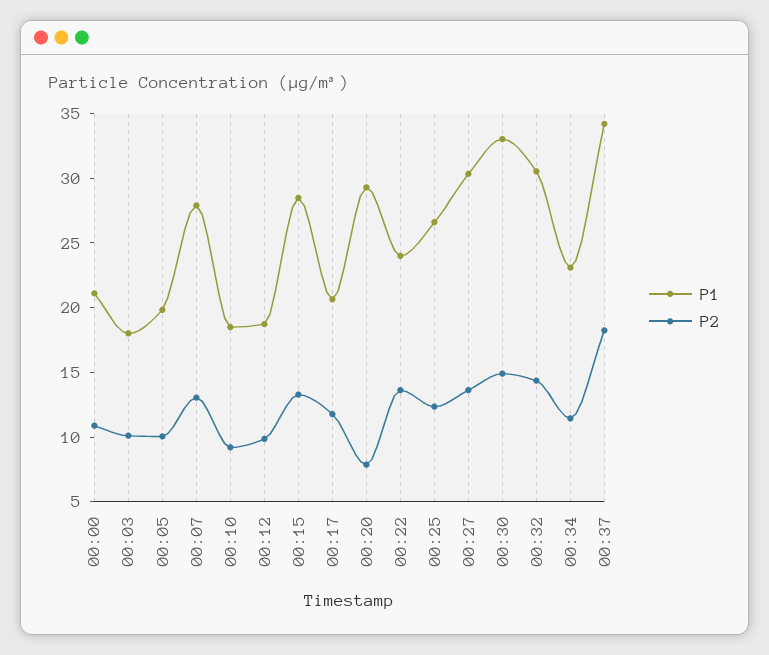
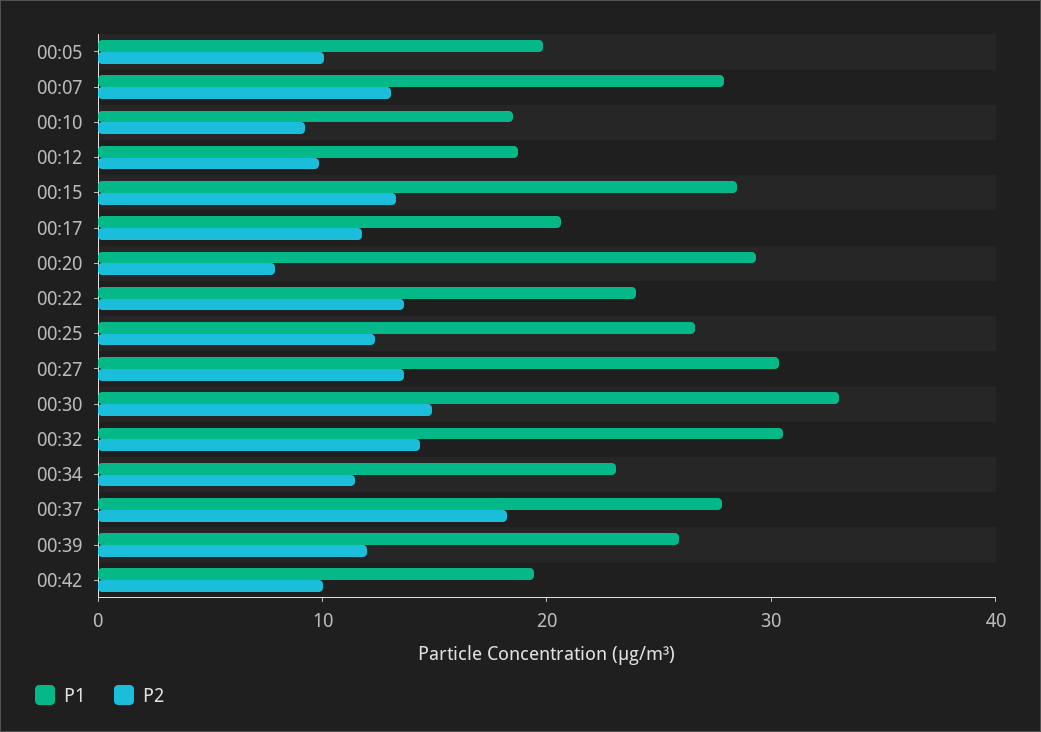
P1, 00:00: 21 -> none
P2, 00:00: 11 -> none
P1, 00:03: 18 -> none
P2, 00:03: 10 -> none
P1, 00:37: 34 -> 28
P1, 00:39: none -> 26
P2, 00:39: none -> 12
P1, 00:42: none -> 20
P2, 00:42: none -> 10

